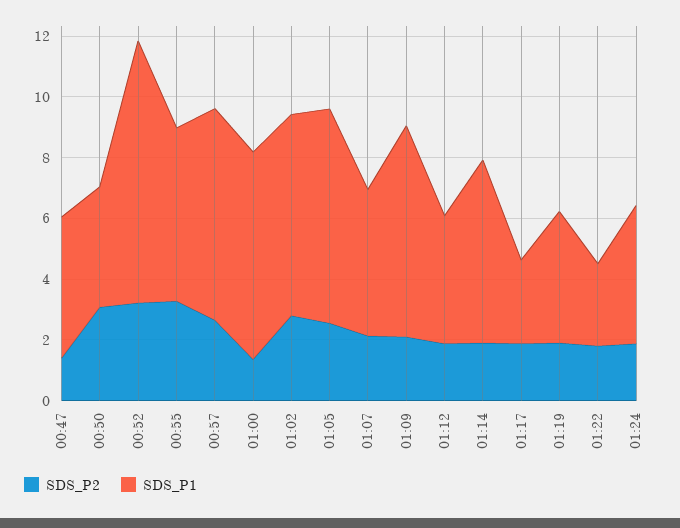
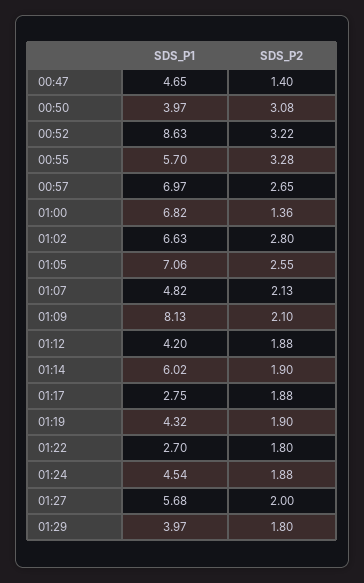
SDS_P1, 01:09: 7 -> 8.13
SDS_P1, 01:27: none -> 5.68
SDS_P2, 01:27: none -> 2
SDS_P1, 01:29: none -> 3.97
SDS_P2, 01:29: none -> 1.8

